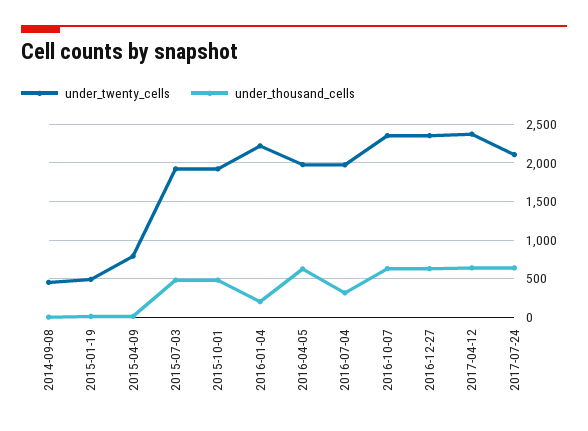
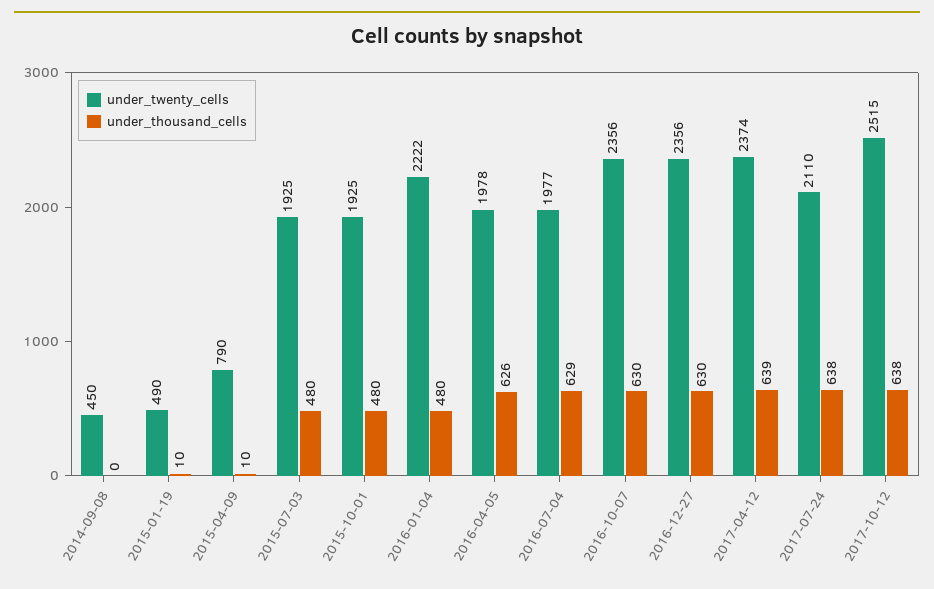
under_thousand_cells, 2016-01-04: 200 -> 480
under_thousand_cells, 2016-07-04: 300 -> 629
under_twenty_cells, 2017-10-12: none -> 2515
under_thousand_cells, 2017-10-12: none -> 638

